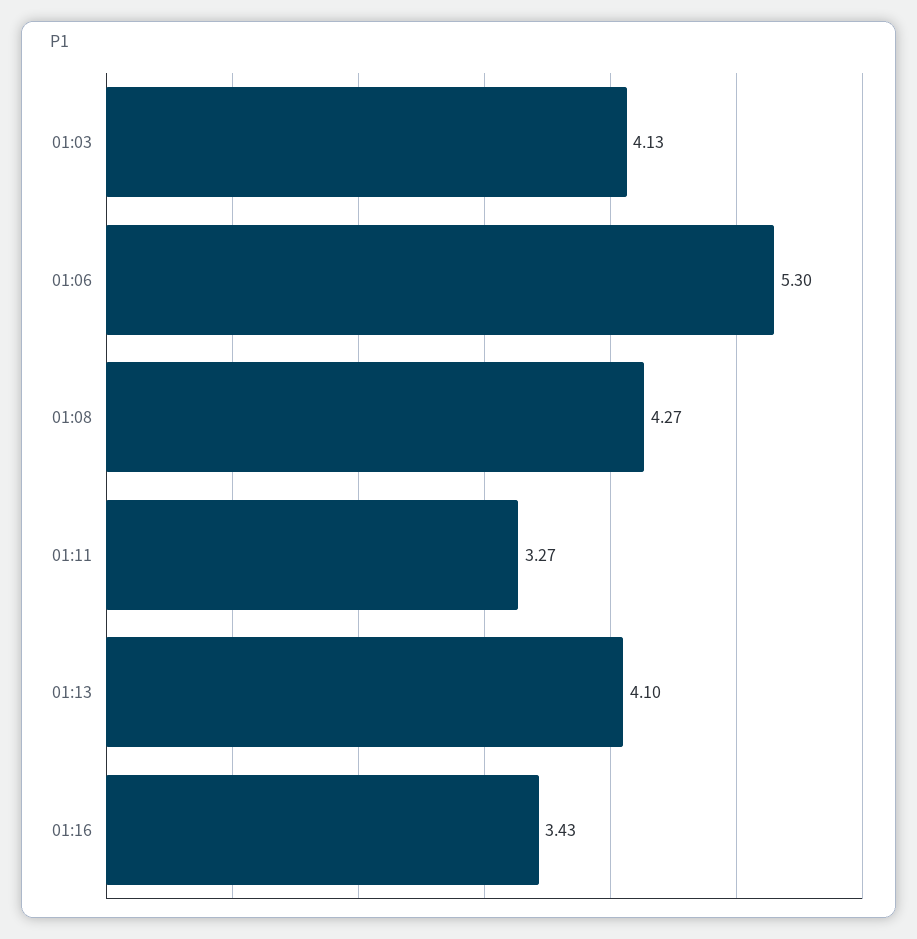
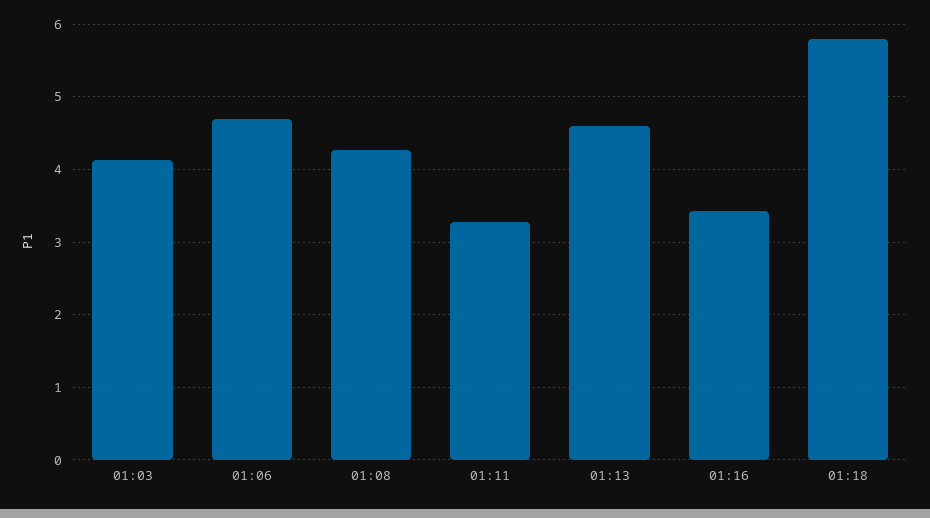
01:06: 5.3 -> 4.7
01:13: 4.1 -> 4.6
01:18: none -> 5.8

